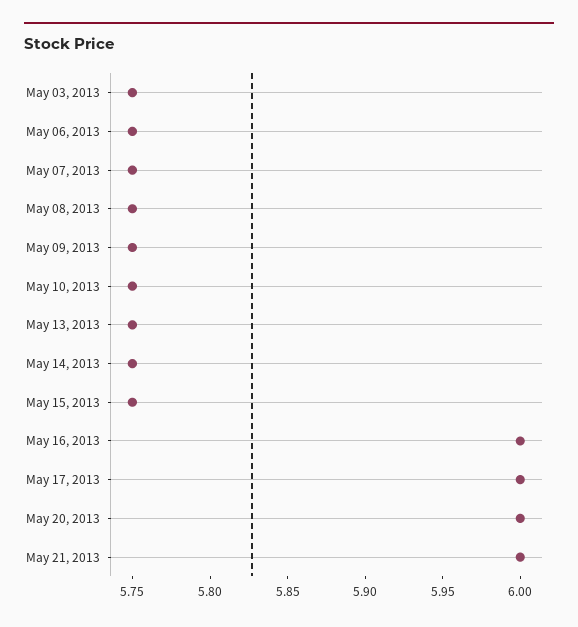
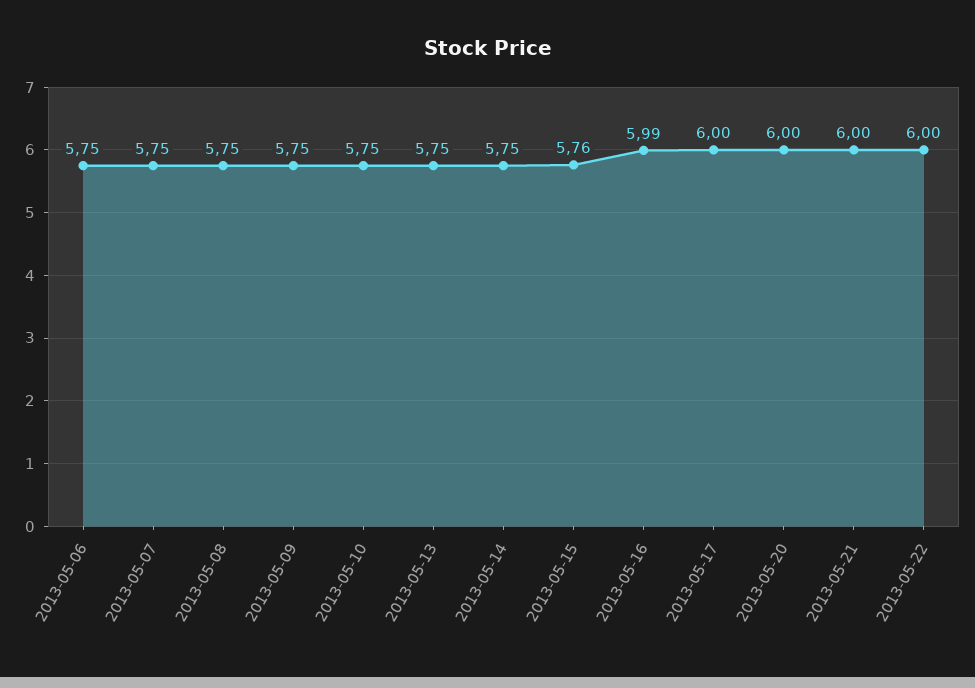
May 03, 2013: 5.75 -> none
May 15, 2013: 5.75 -> 5.76
May 16, 2013: 6 -> 5.99
2013-05-22: none -> 6

